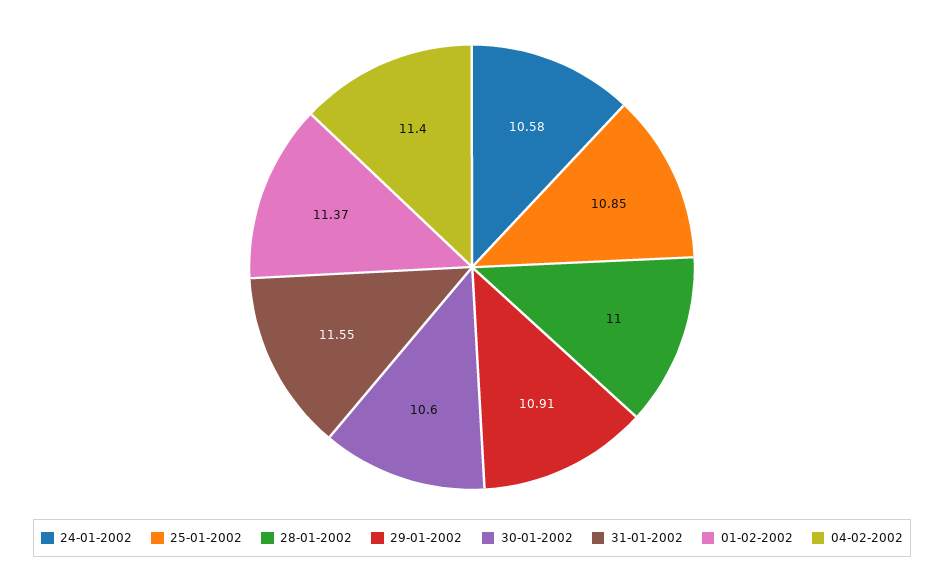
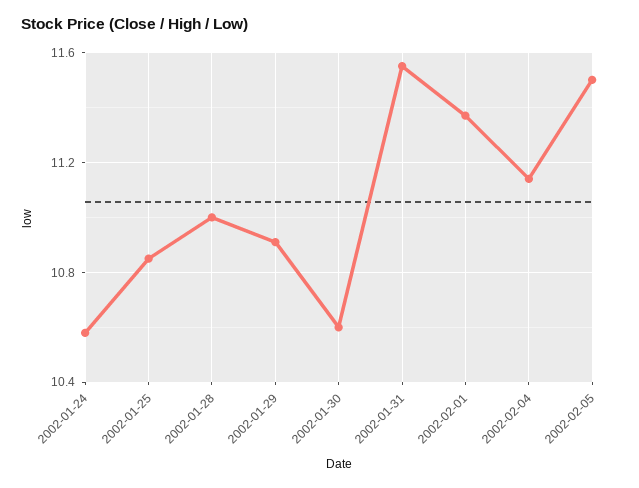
04-02-2002: 11.4 -> 11.15
2002-02-05: none -> 11.5

